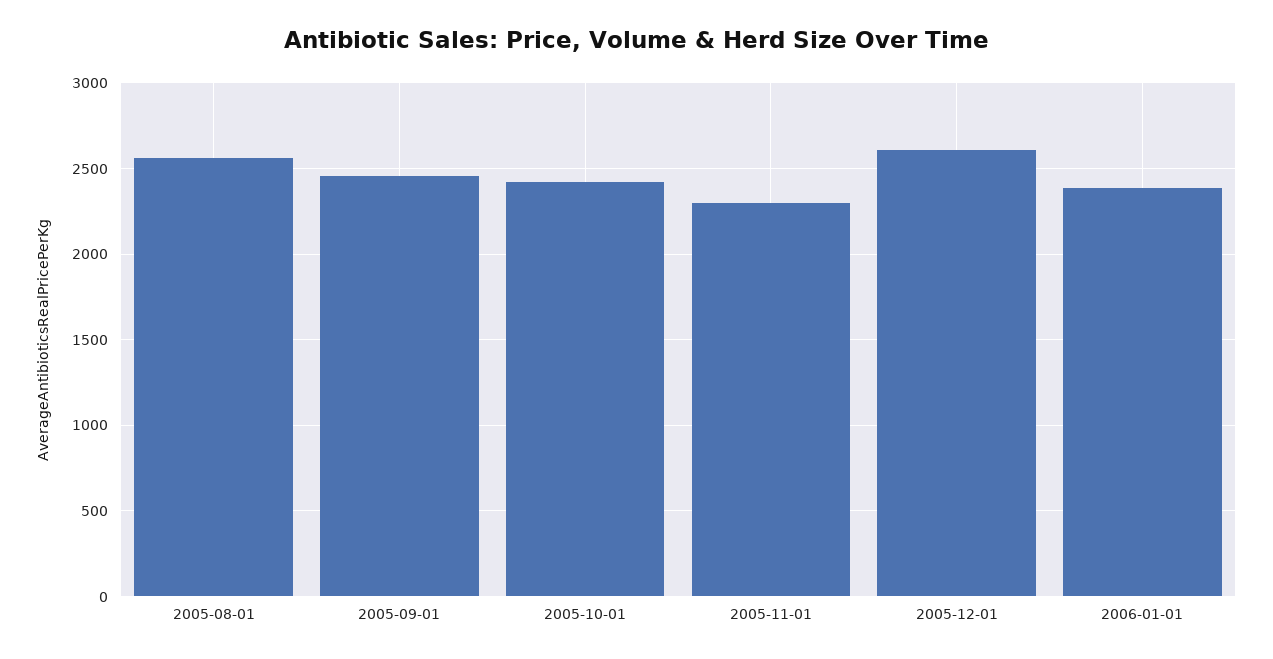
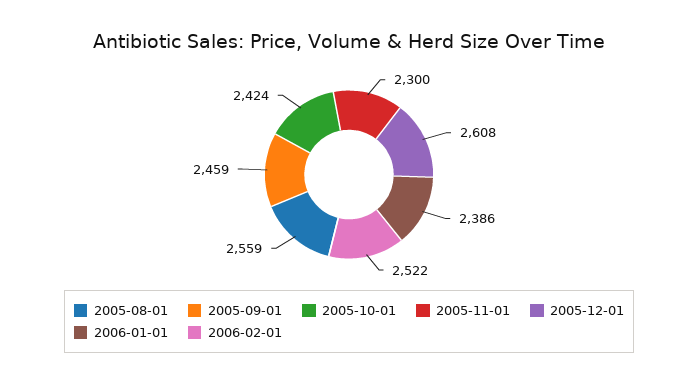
2006-02-01: none -> 2522

